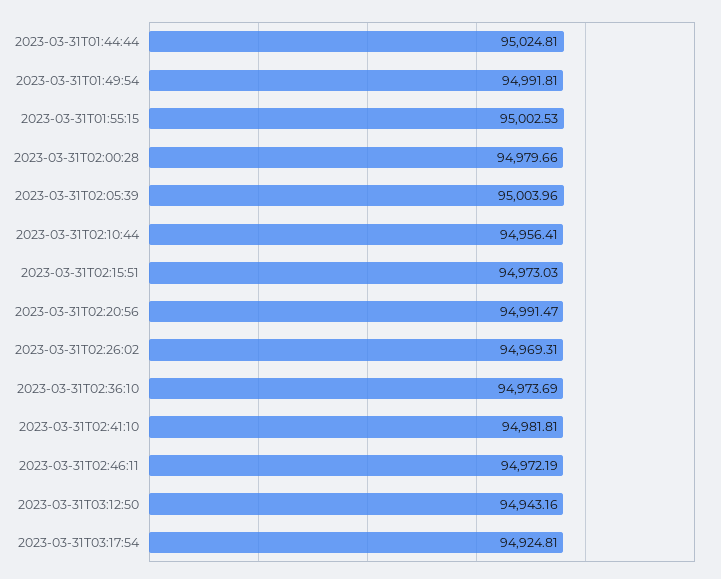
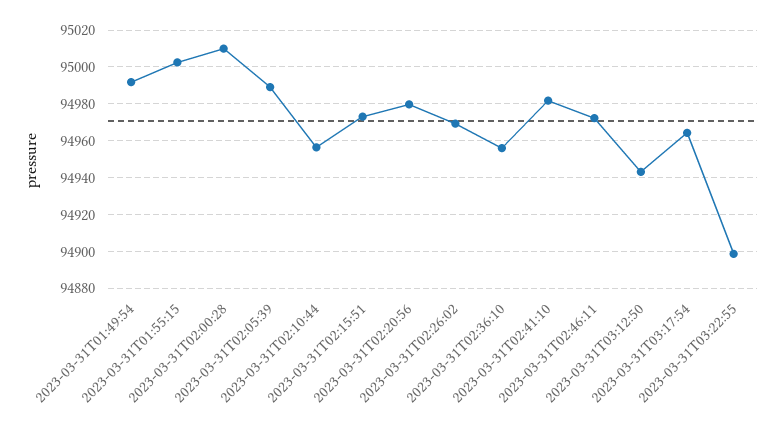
2023-03-31T01:44:44: 95024.81 -> none
2023-03-31T02:00:28: 94979.66 -> 95010
2023-03-31T02:05:39: 95003.96 -> 94990
2023-03-31T02:20:56: 94991.47 -> 94980
2023-03-31T02:36:10: 94973.69 -> 94955
2023-03-31T03:17:54: 94924.81 -> 94965
2023-03-31T03:22:55: none -> 94900

